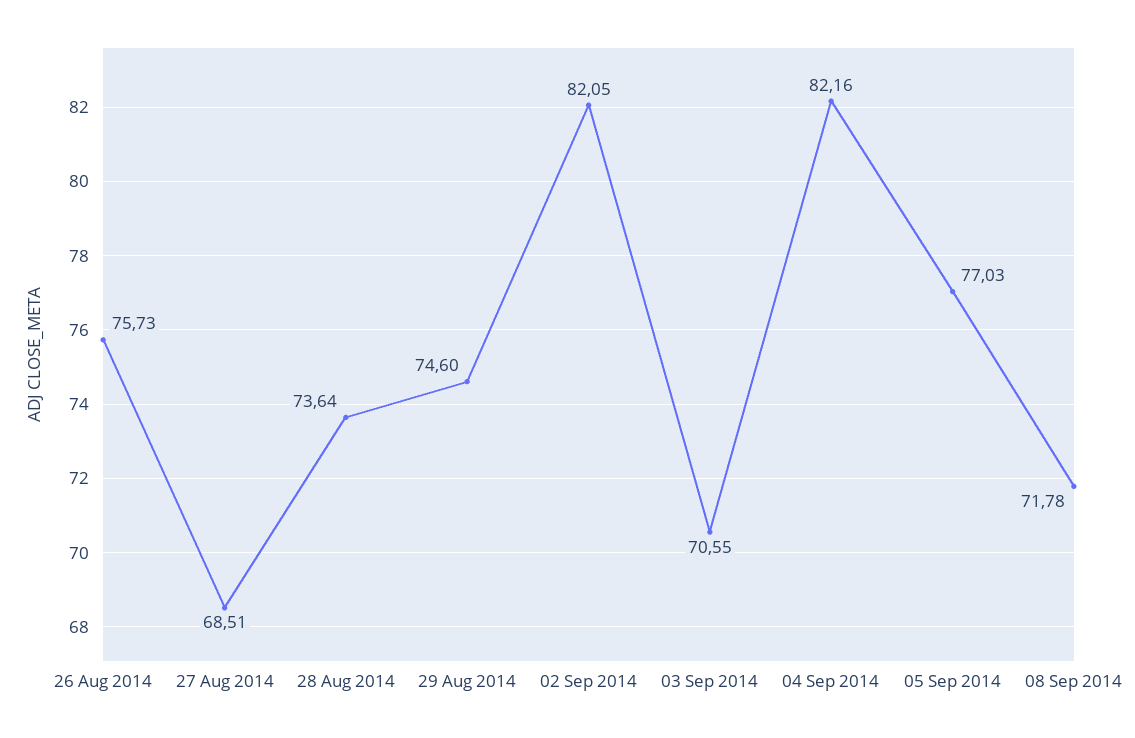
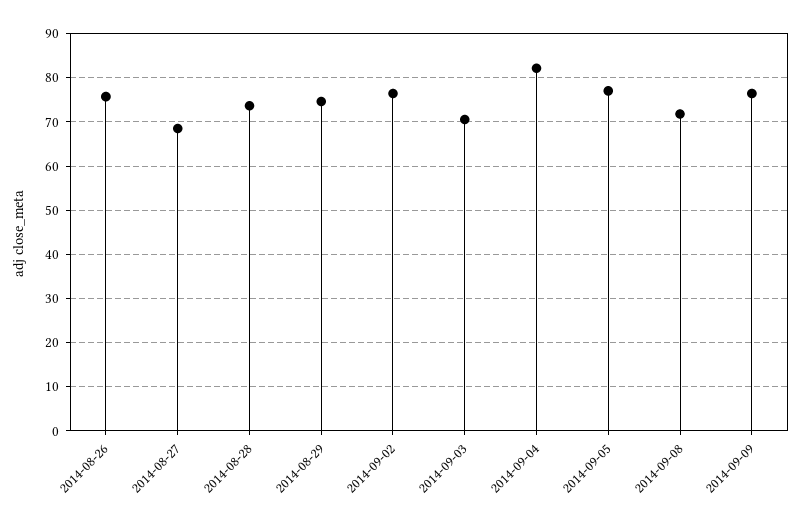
02 Sep 2014: 82.05 -> 76
2014-09-09: none -> 76

